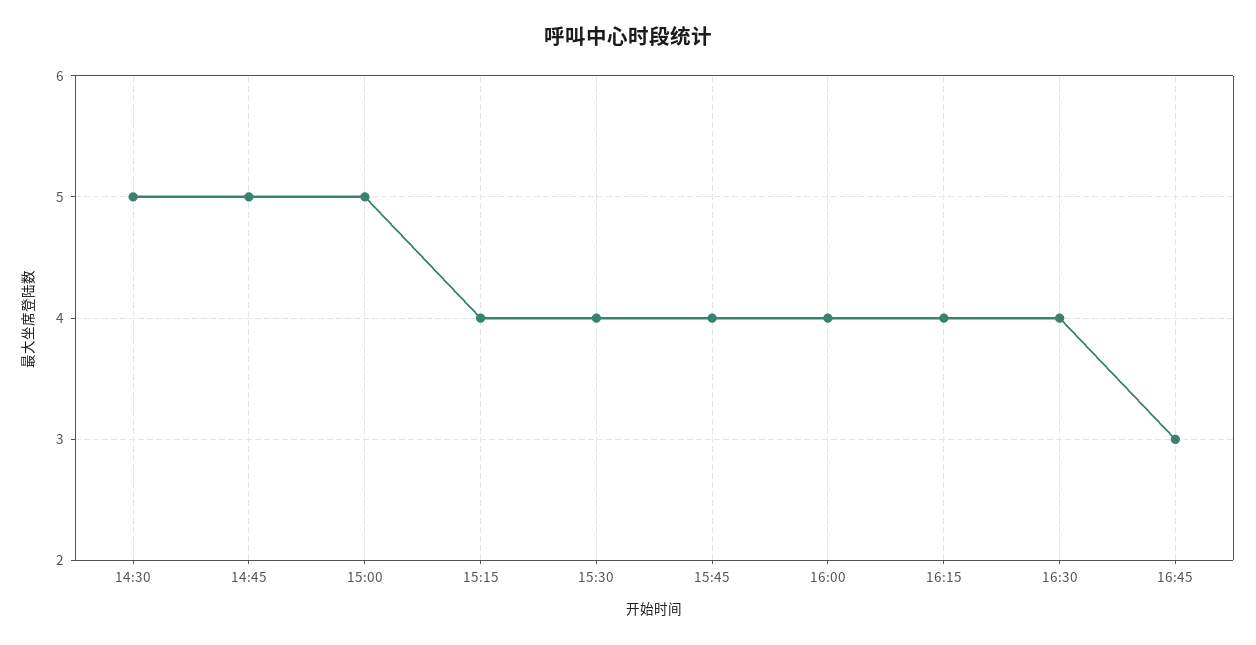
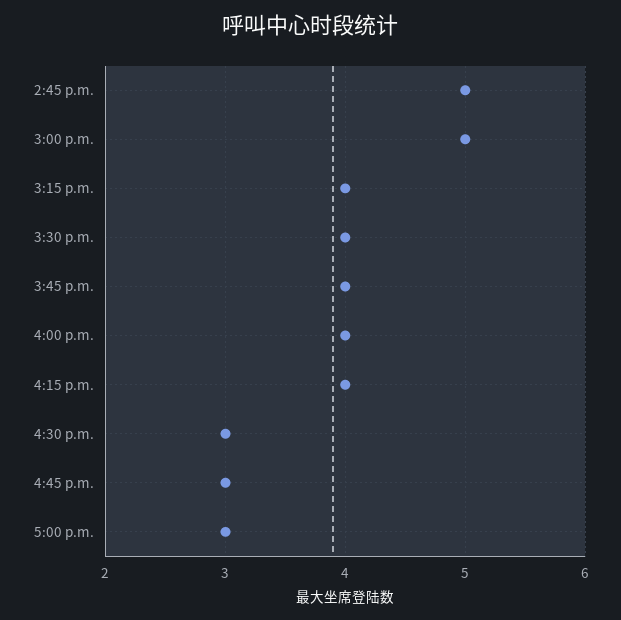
14:30: 5 -> none
16:30: 4 -> 3
5:00 p.m.: none -> 3

